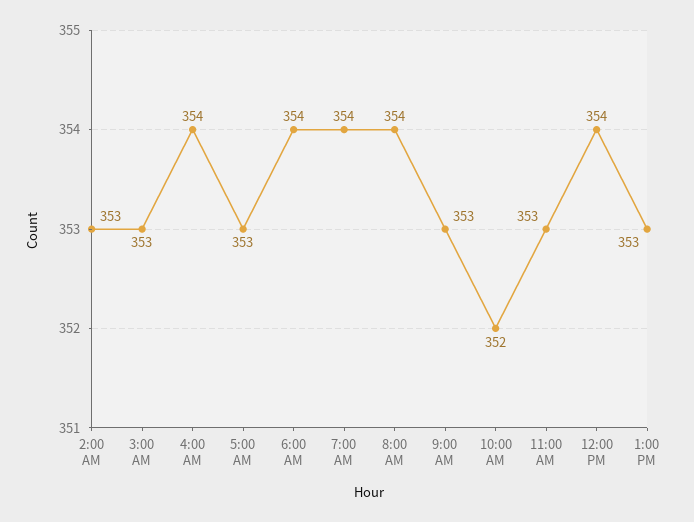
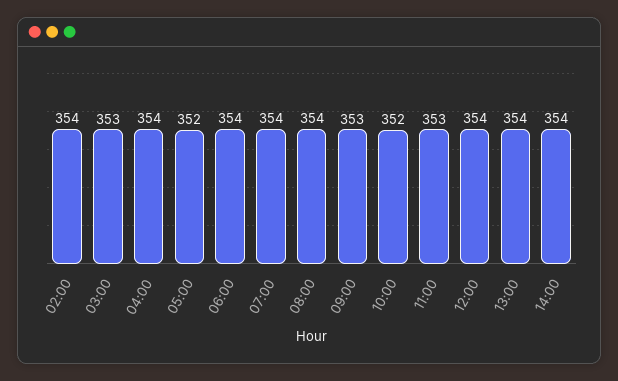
2:00 AM: 353 -> 354
5:00 AM: 353 -> 352
1:00 PM: 353 -> 354
14:00: none -> 354

